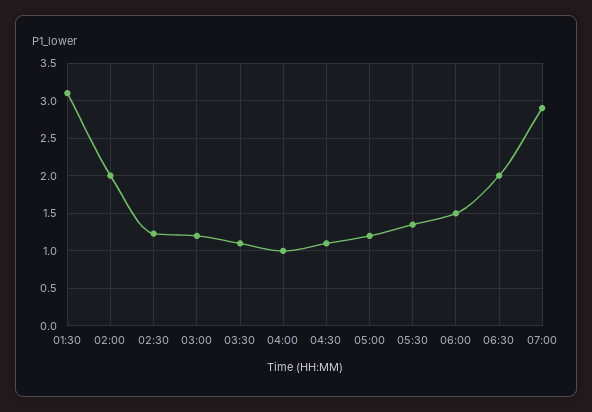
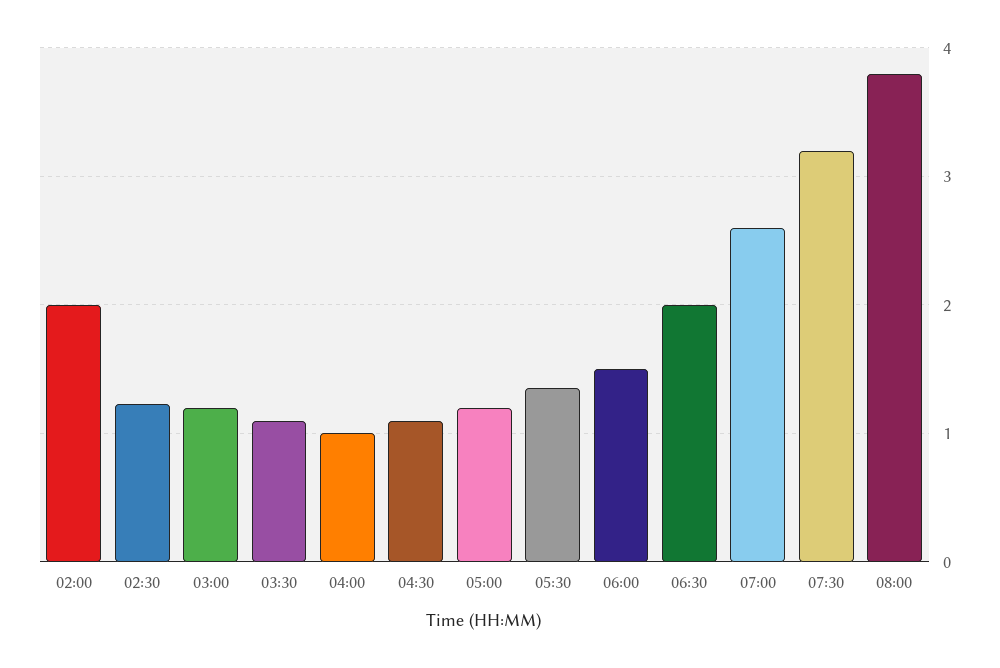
01:30: 3.1 -> none
07:00: 2.9 -> 2.6
07:30: none -> 3.2
08:00: none -> 3.8

